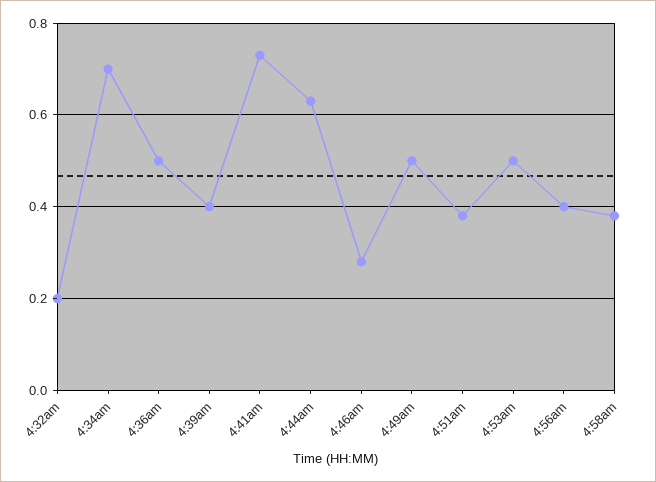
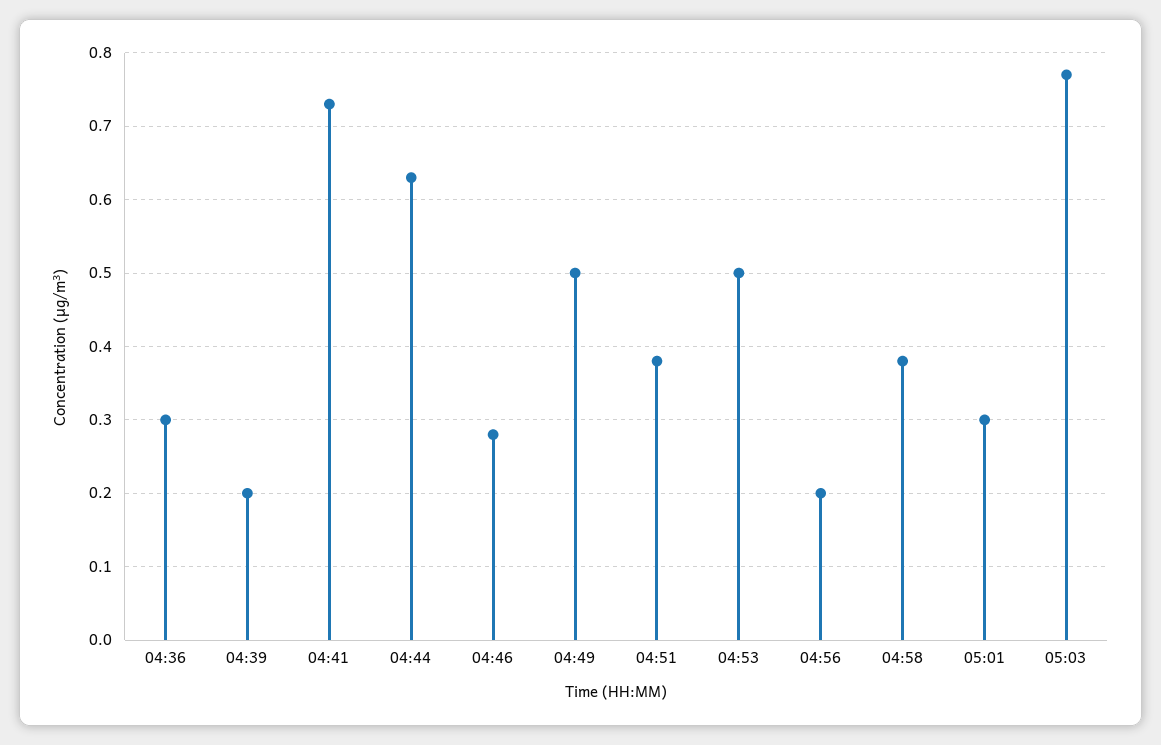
4:32am: 0.2 -> none
4:34am: 0.7 -> none
4:36am: 0.5 -> 0.3
4:39am: 0.4 -> 0.2
4:56am: 0.4 -> 0.2
05:01: none -> 0.3
05:03: none -> 0.77

